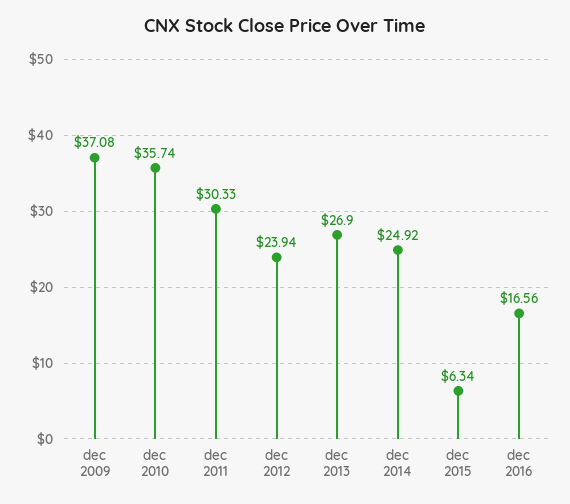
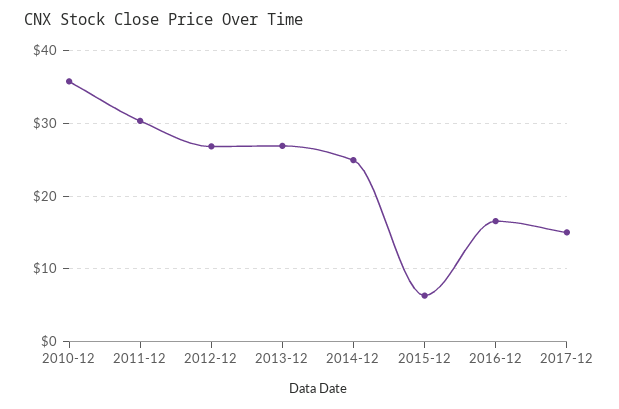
dec 2009: 37.08 -> none
dec 2012: 23.94 -> 27
2017-12: none -> 15

